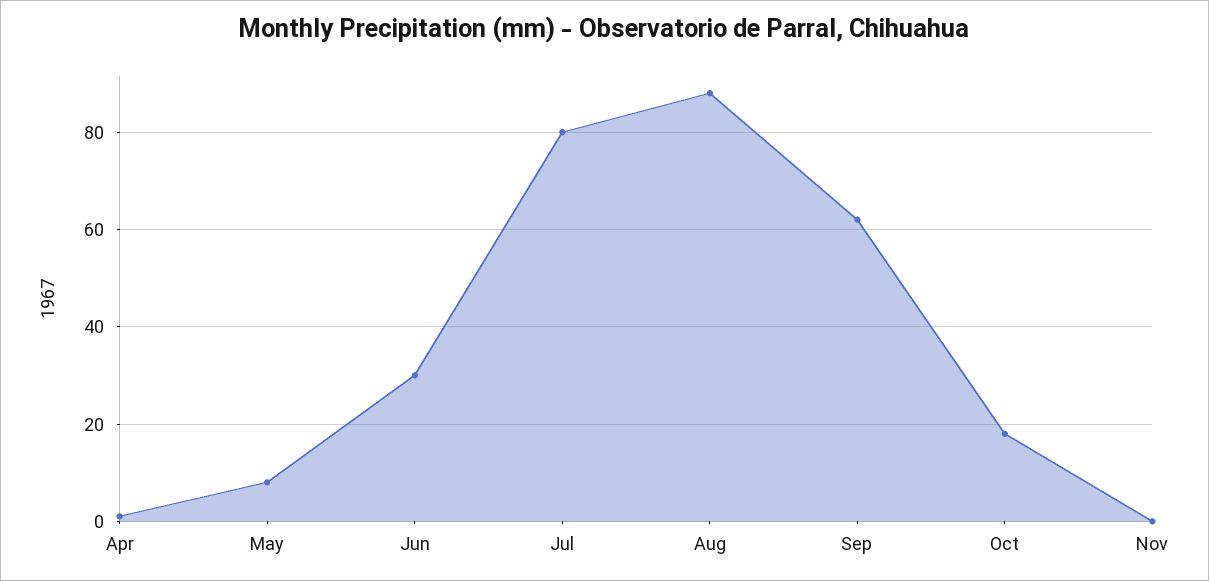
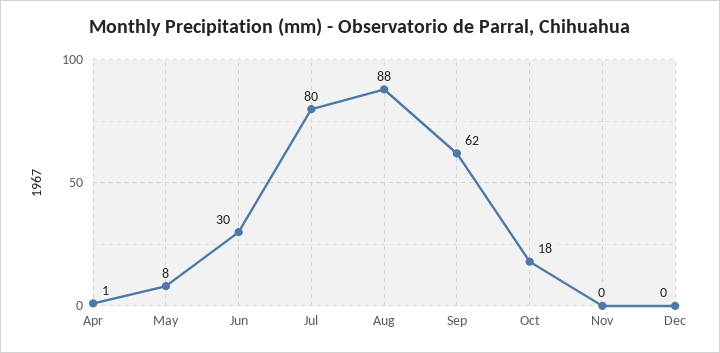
Dec: none -> 0

